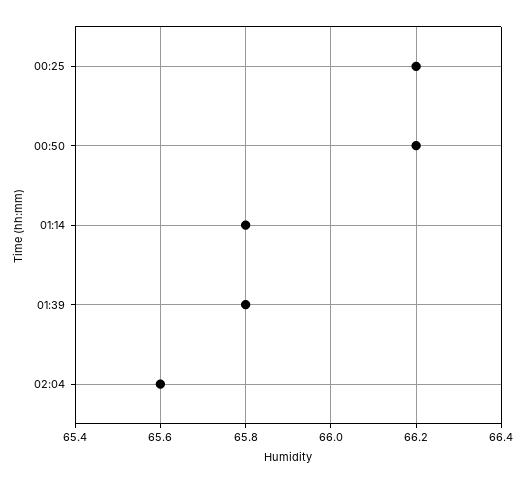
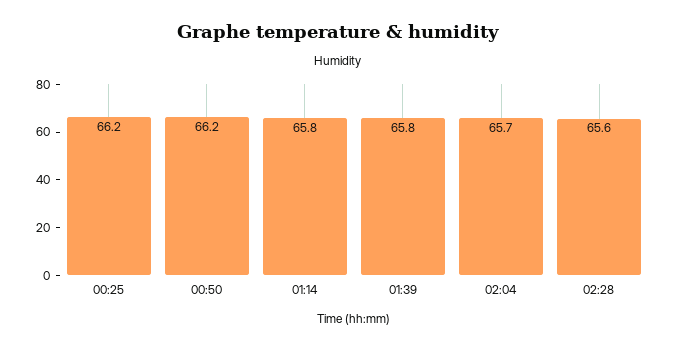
02:04: 65.6 -> 65.7
02:28: none -> 65.6

